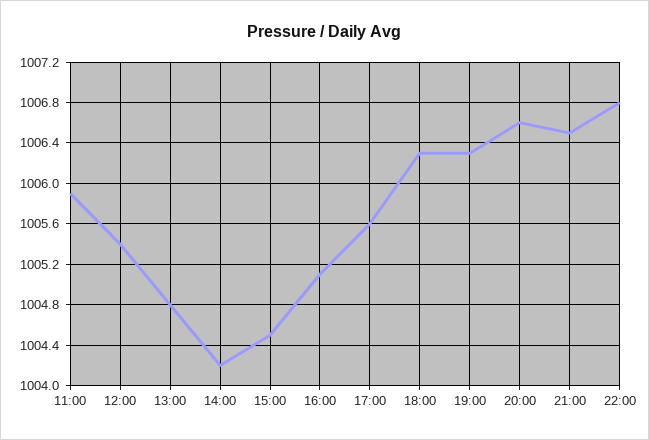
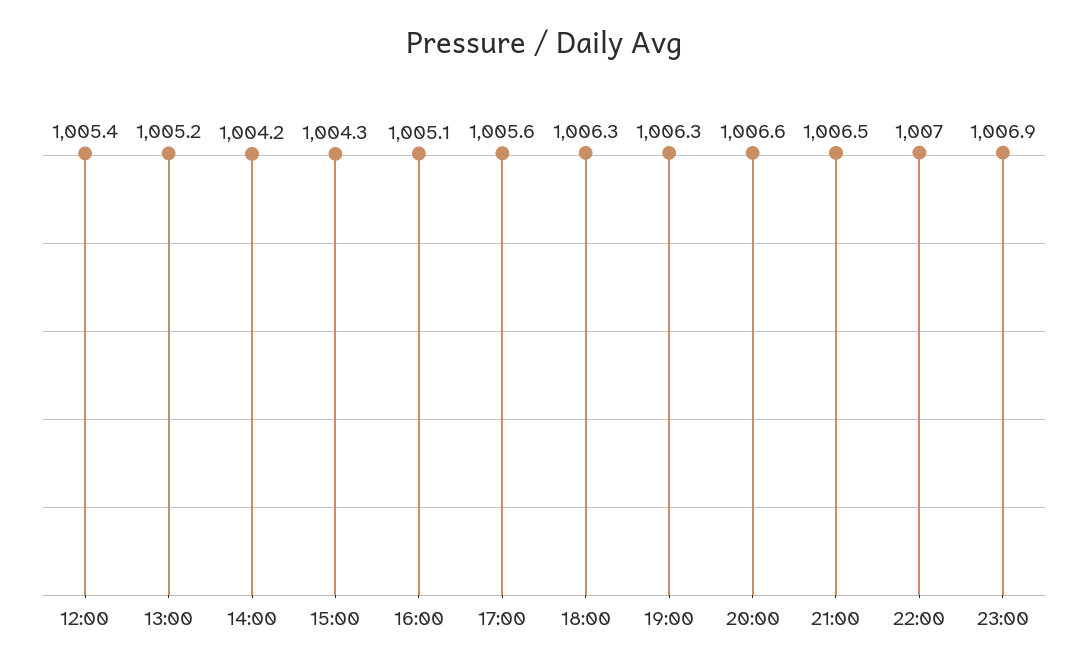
11:00: 1005.9 -> none
13:00: 1004.8 -> 1005.2
15:00: 1004.5 -> 1004.3
22:00: 1006.8 -> 1007
23:00: none -> 1006.9

